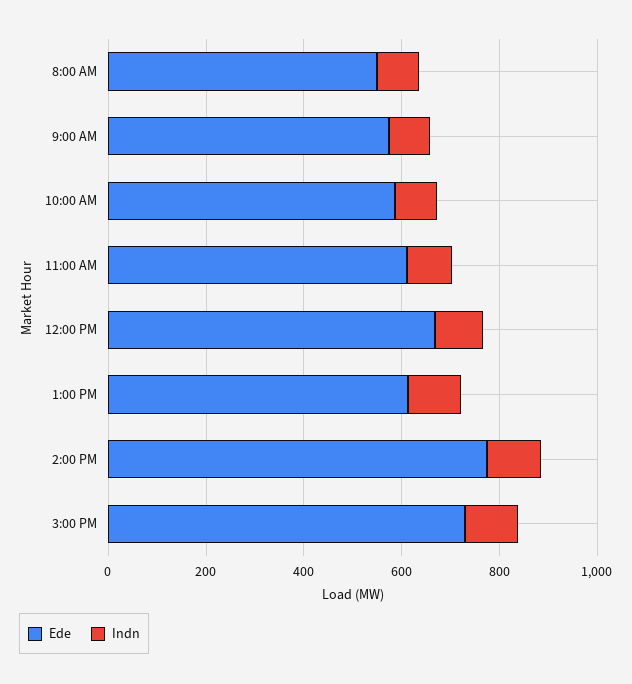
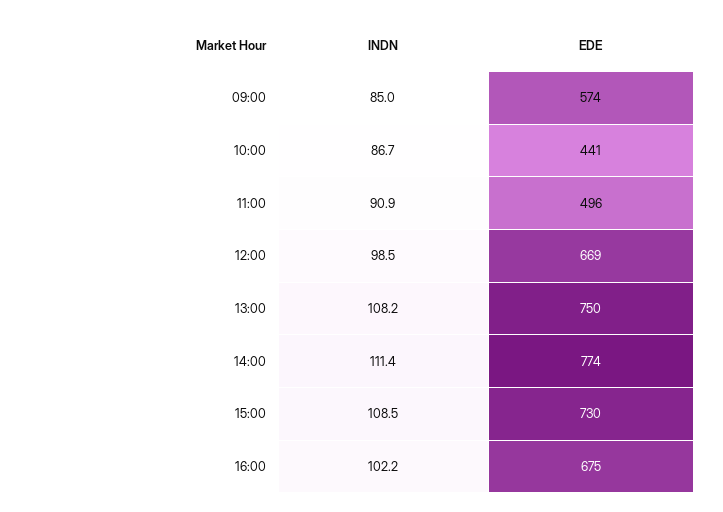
Ede, 8:00 AM: 550 -> none
Indn, 8:00 AM: 100 -> none
Ede, 10:00 AM: 600 -> 441
Ede, 11:00 AM: 600 -> 496
Ede, 1:00 PM: 600 -> 750
Indn, 16:00: none -> 102.2
Ede, 16:00: none -> 675

